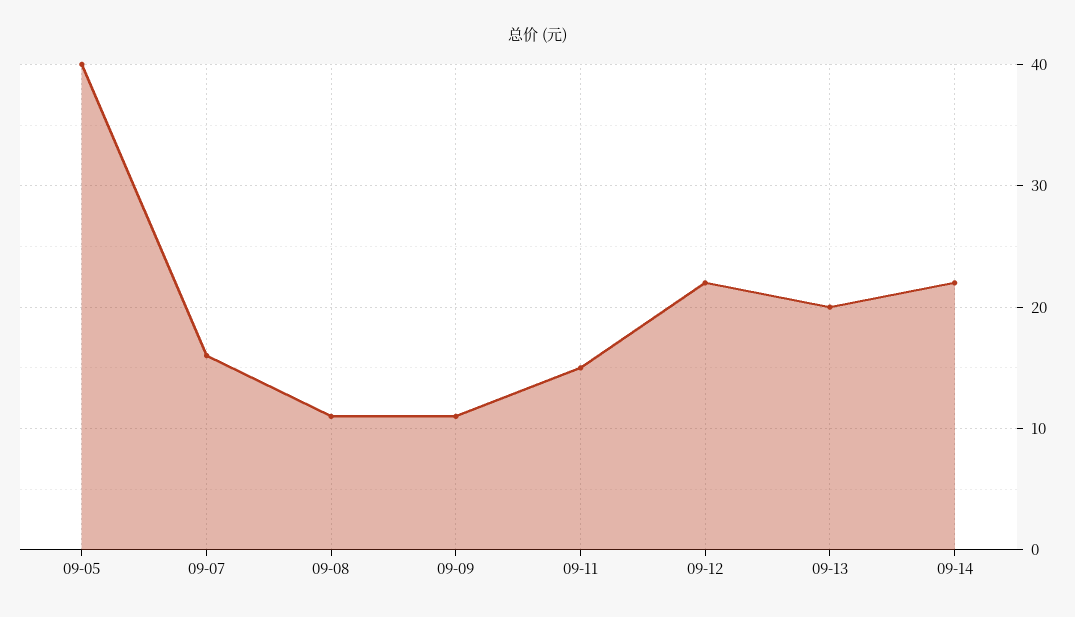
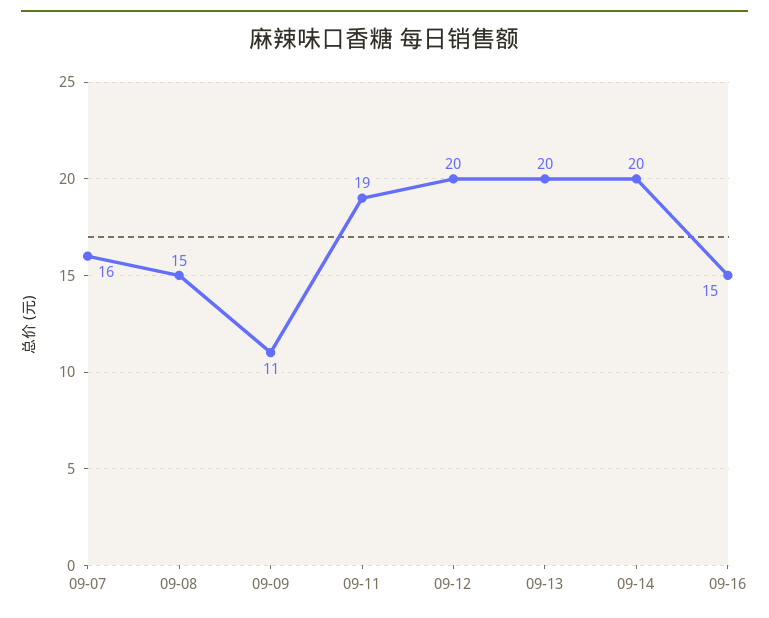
09-05: 40 -> none
09-08: 11 -> 15
09-11: 15 -> 19
09-12: 22 -> 20
09-14: 22 -> 20
09-16: none -> 15

